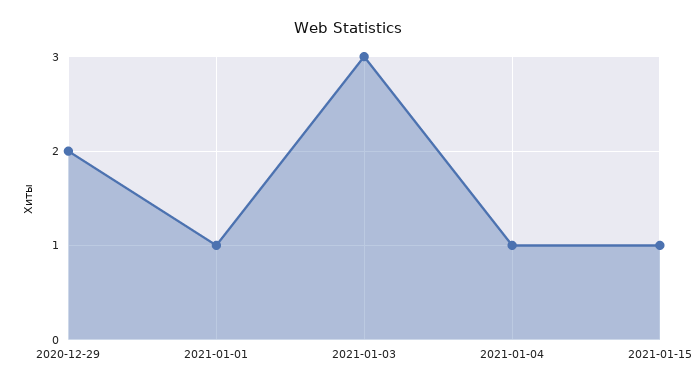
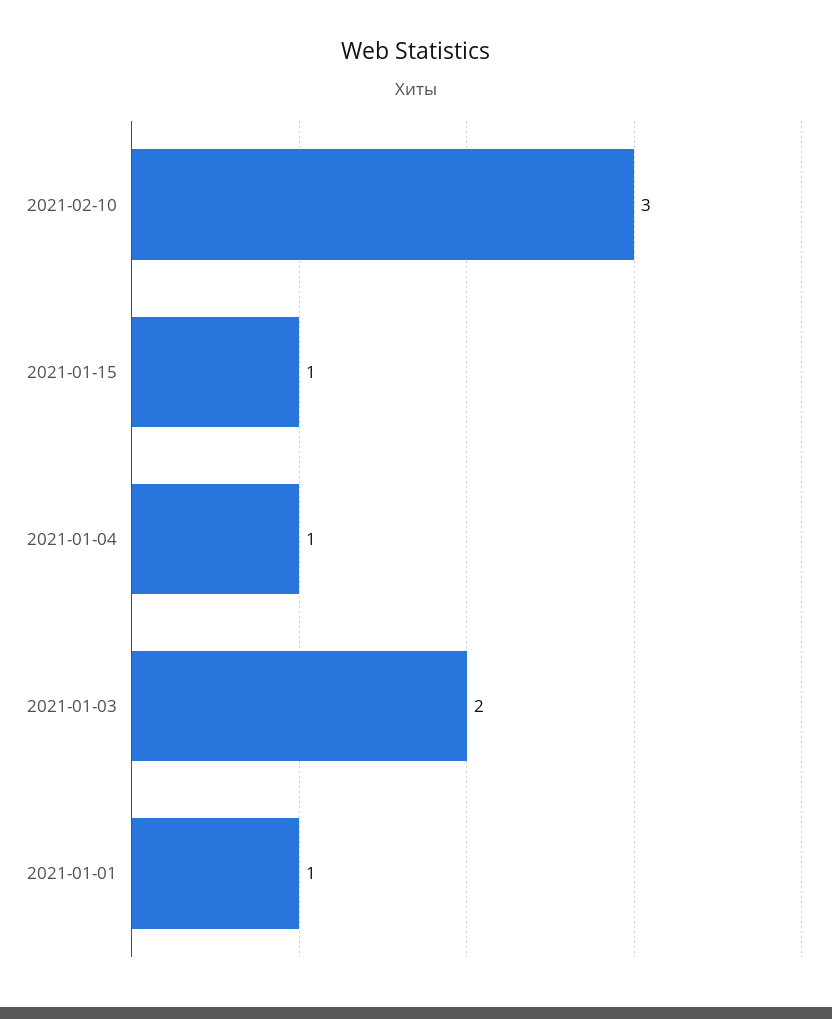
2020-12-29: 2 -> none
2021-01-03: 3 -> 2
2021-02-10: none -> 3

